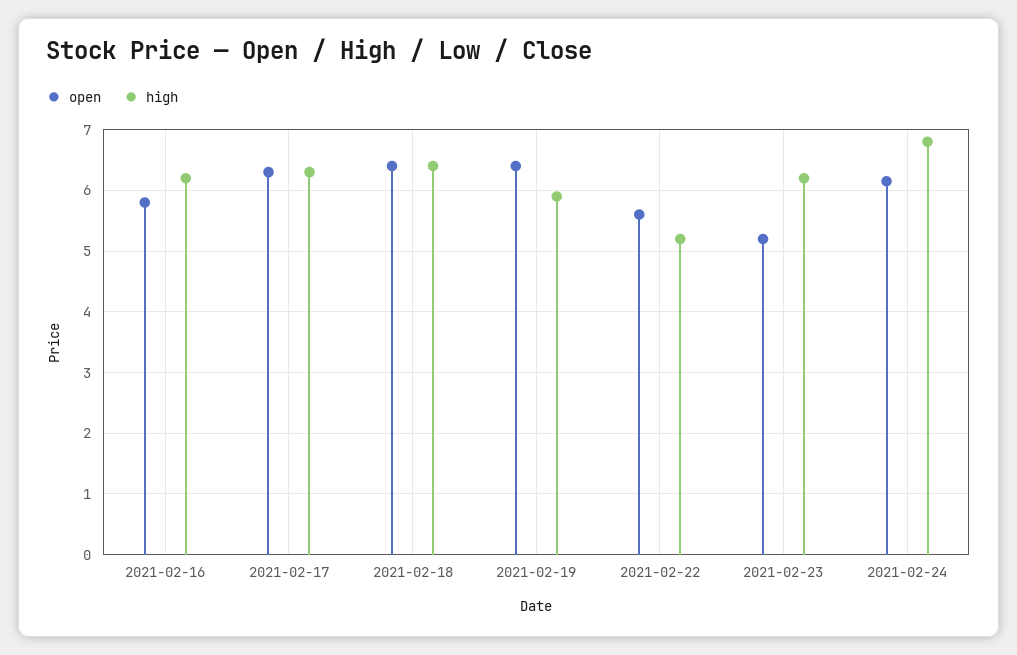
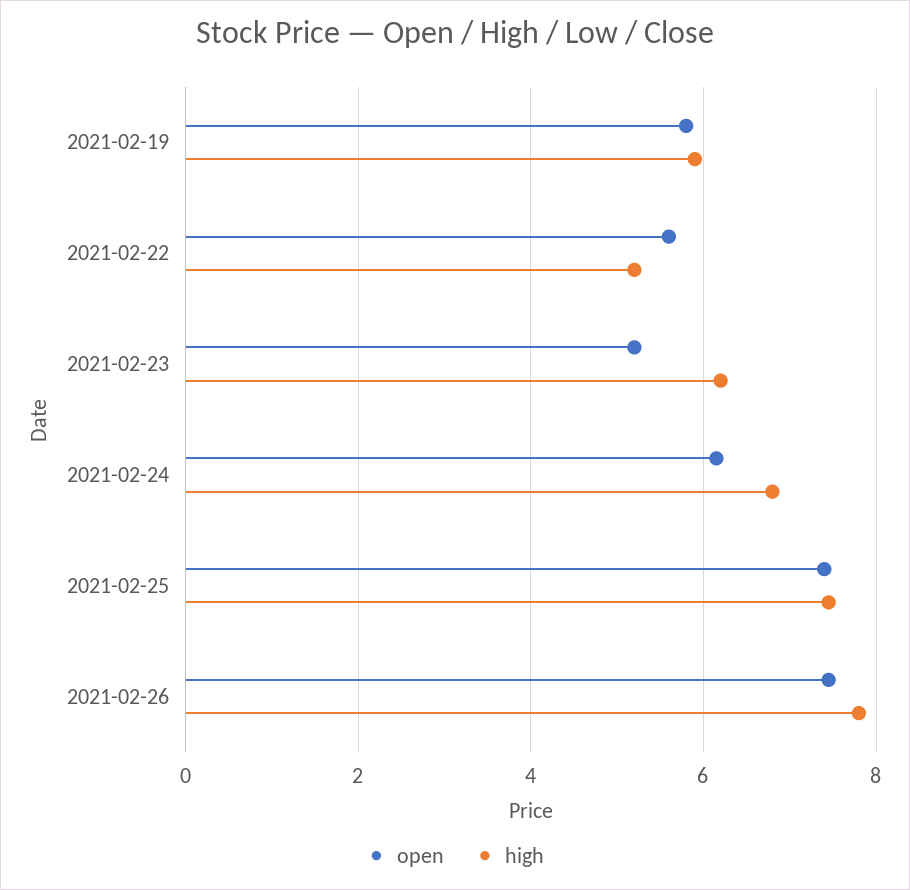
open, 2021-02-16: 5.8 -> none
high, 2021-02-16: 6.2 -> none
open, 2021-02-17: 6.3 -> none
high, 2021-02-17: 6.3 -> none
open, 2021-02-18: 6.4 -> none
high, 2021-02-18: 6.4 -> none
open, 2021-02-19: 6.4 -> 5.8
open, 2021-02-25: none -> 7.4
high, 2021-02-25: none -> 7.4
open, 2021-02-26: none -> 7.4
high, 2021-02-26: none -> 7.8

